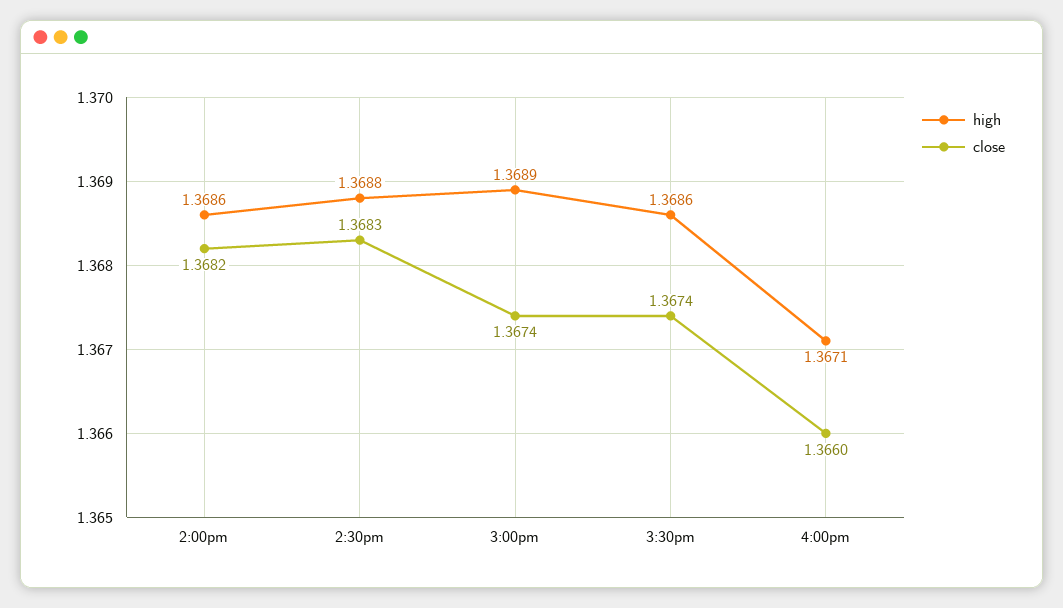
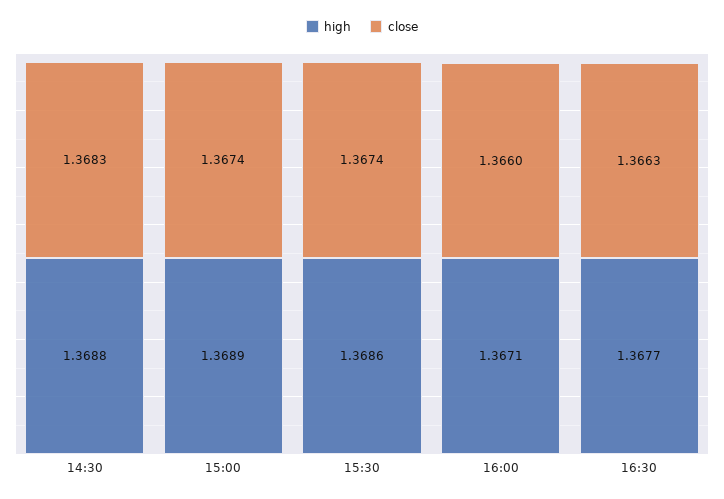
high, 2:00pm: 1.3686 -> none
close, 2:00pm: 1.3682 -> none
high, 16:30: none -> 1.3677
close, 16:30: none -> 1.3663

